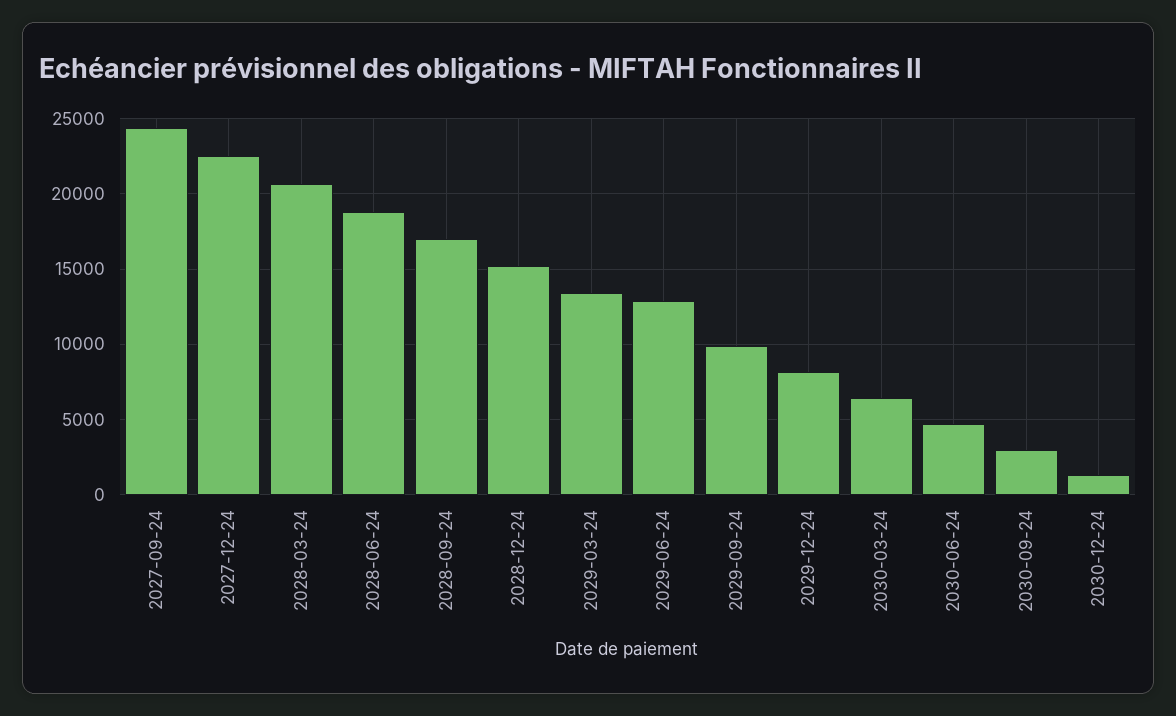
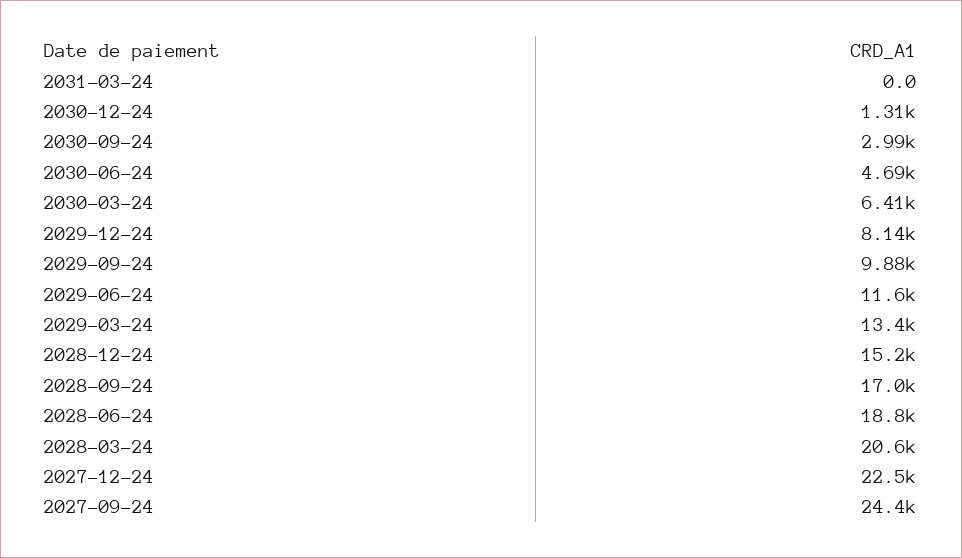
2029-06-24: 13000 -> 11600
2031-03-24: none -> 0

